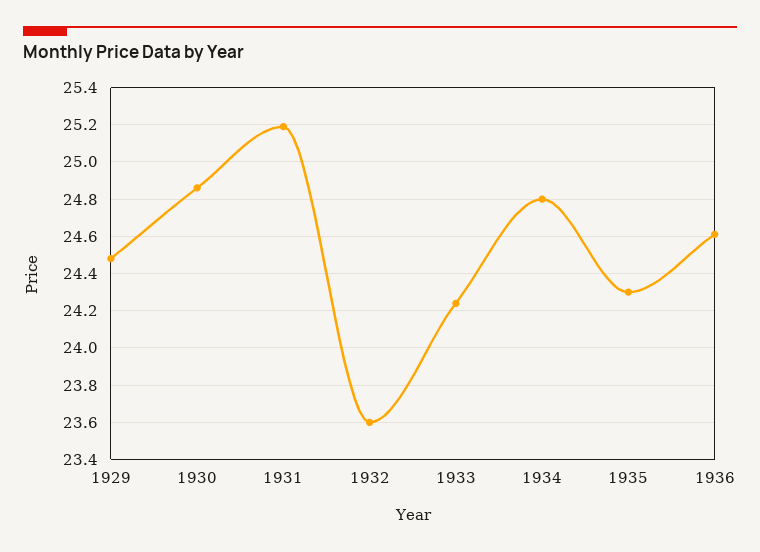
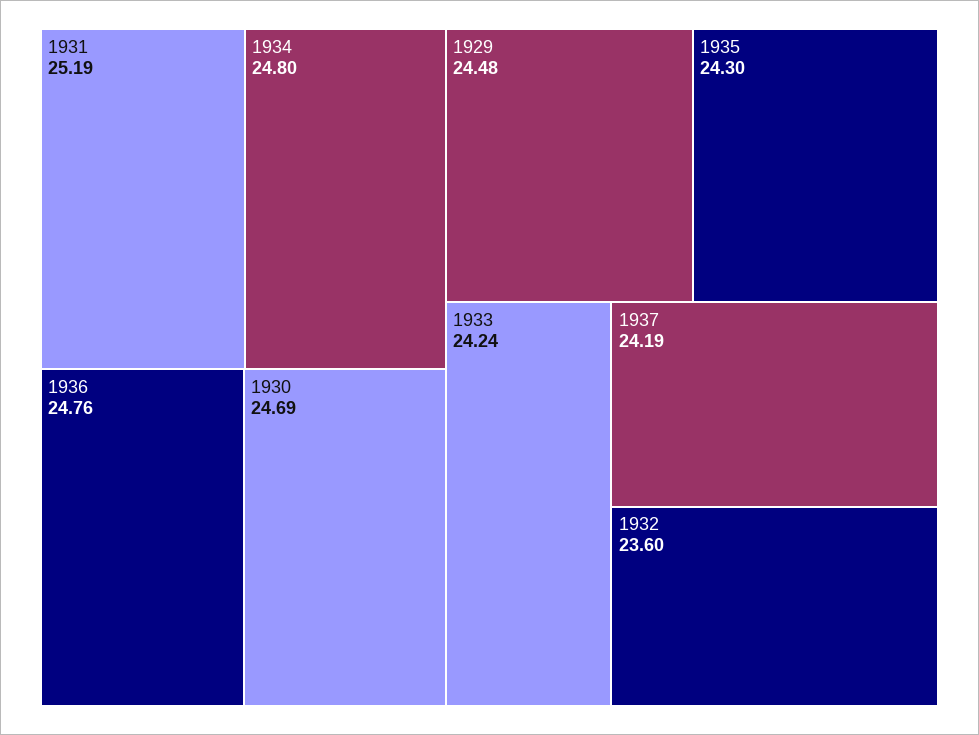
1930: 24.85 -> 24.69
1936: 24.6 -> 24.76
1937: none -> 24.19

